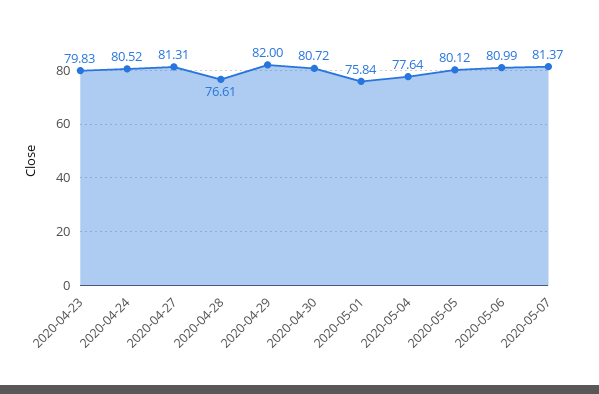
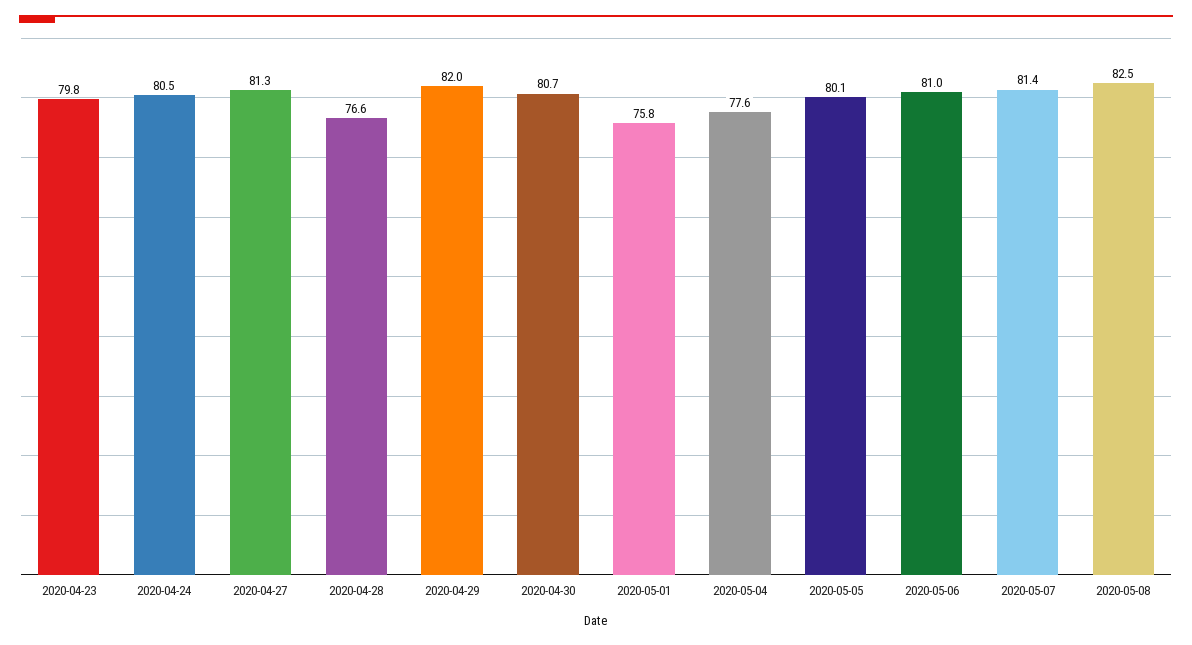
2020-05-08: none -> 82.5

